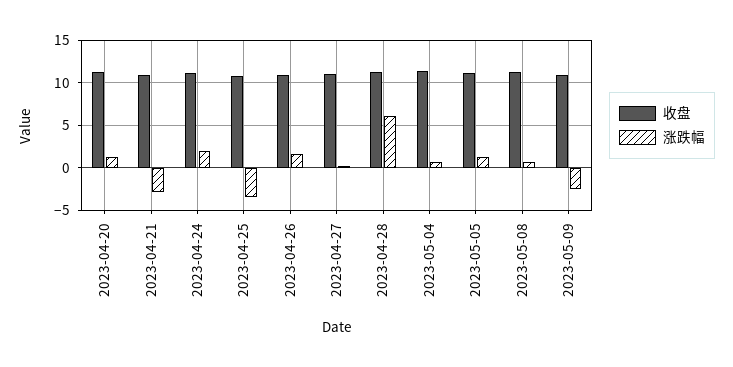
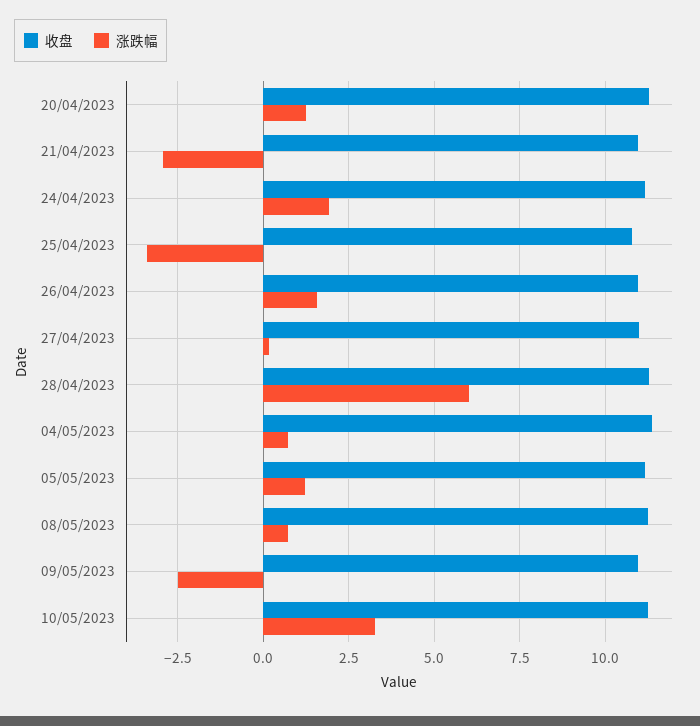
收盘, 10/05/2023: none -> 11.25
涨跌幅, 10/05/2023: none -> 3.25

